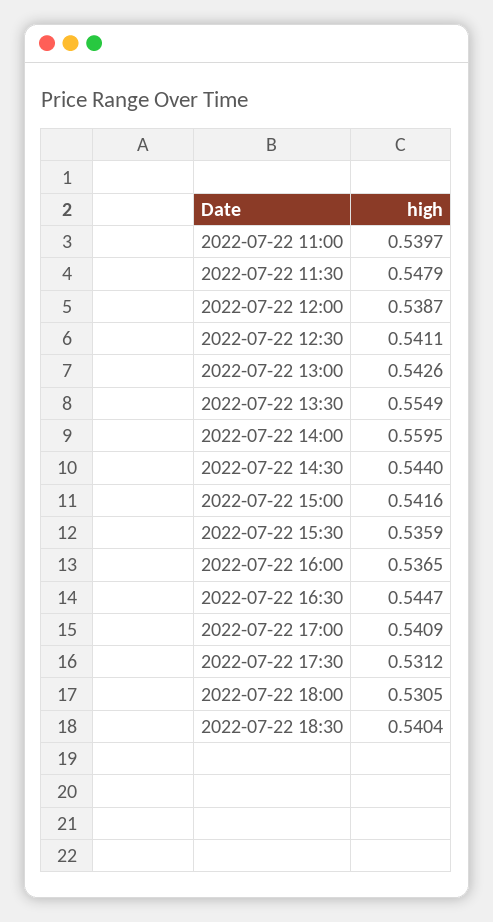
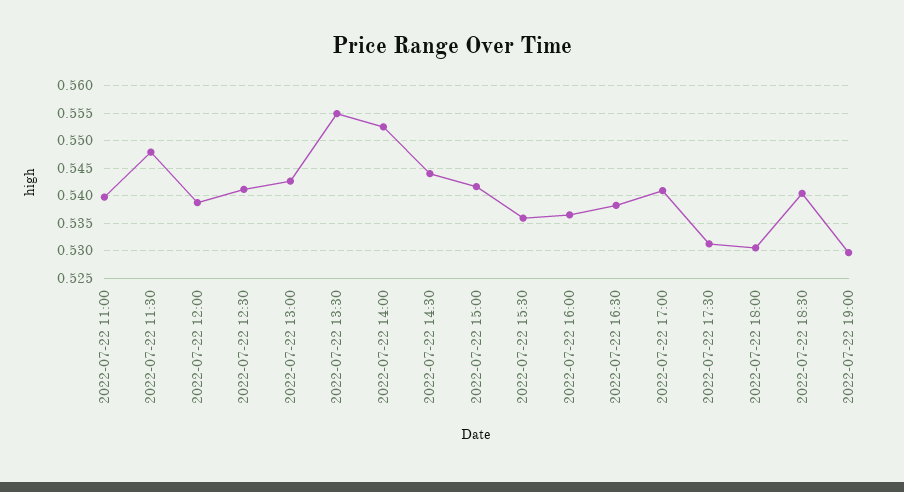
2022-07-22 14:00: 0.5595 -> 0.5525
2022-07-22 16:30: 0.5447 -> 0.5375
2022-07-22 19:00: none -> 0.53

